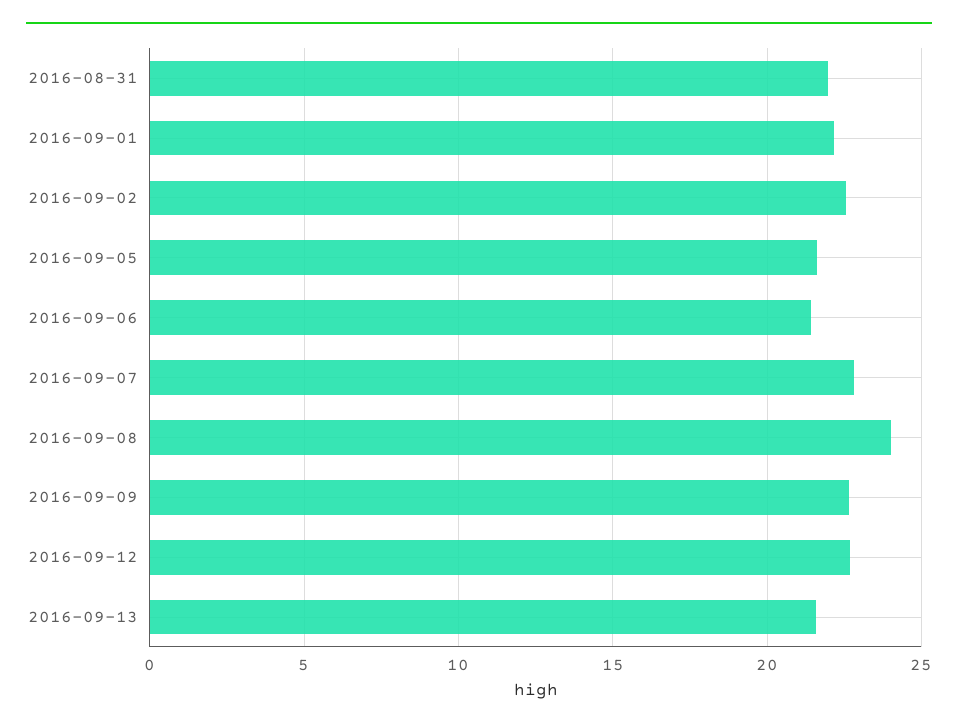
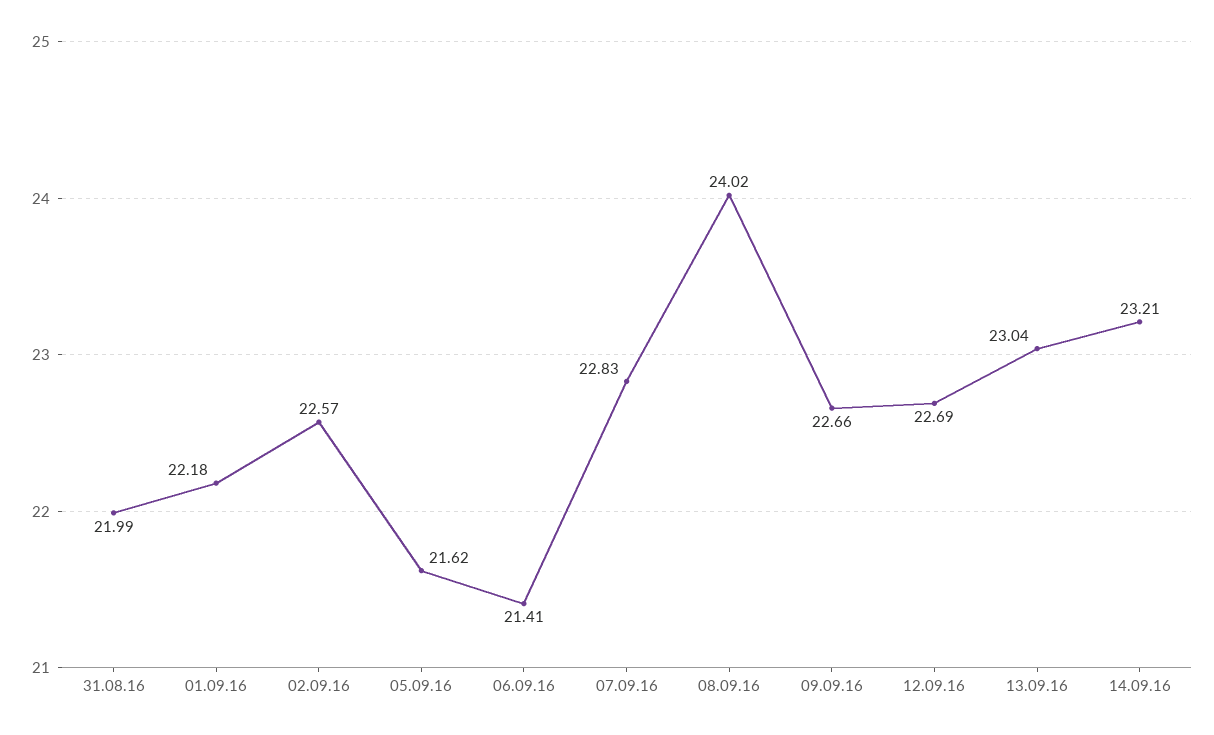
2016-09-13: 21.5 -> 23.04
14.09.16: none -> 23.21

